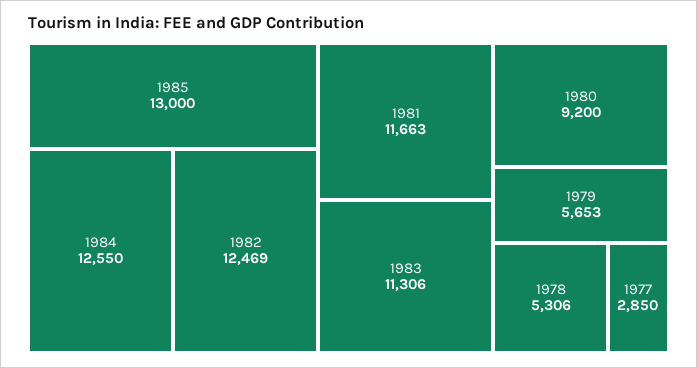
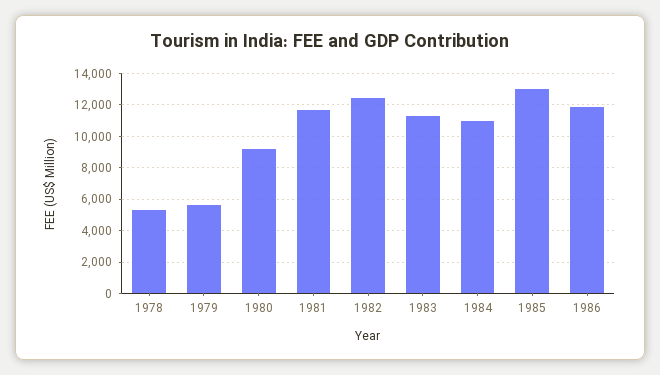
1984: 12550 -> 11000
1977: 2850 -> none
1986: none -> 12000

